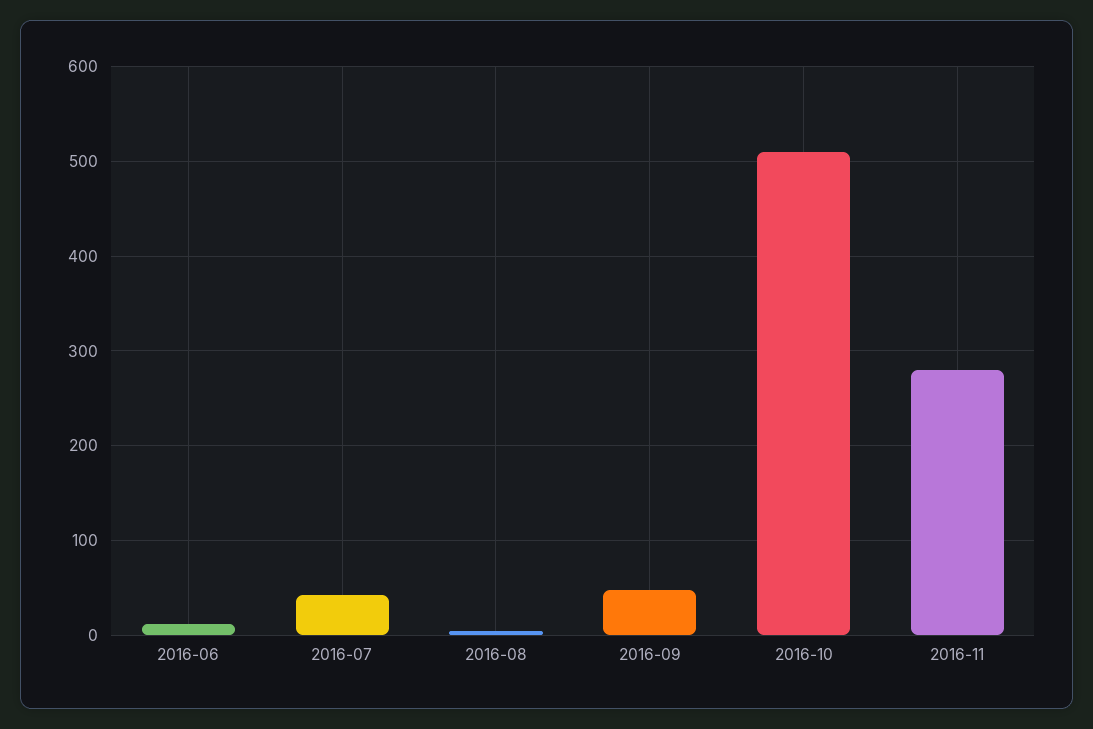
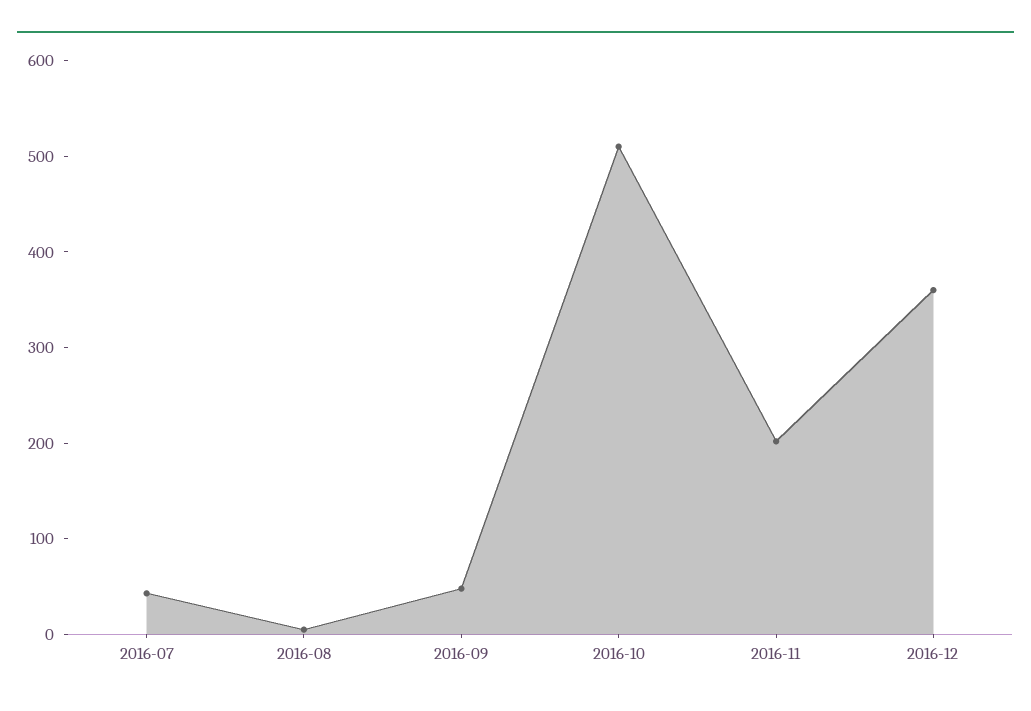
2016-06: 10 -> none
2016-11: 280 -> 200
2016-12: none -> 360

